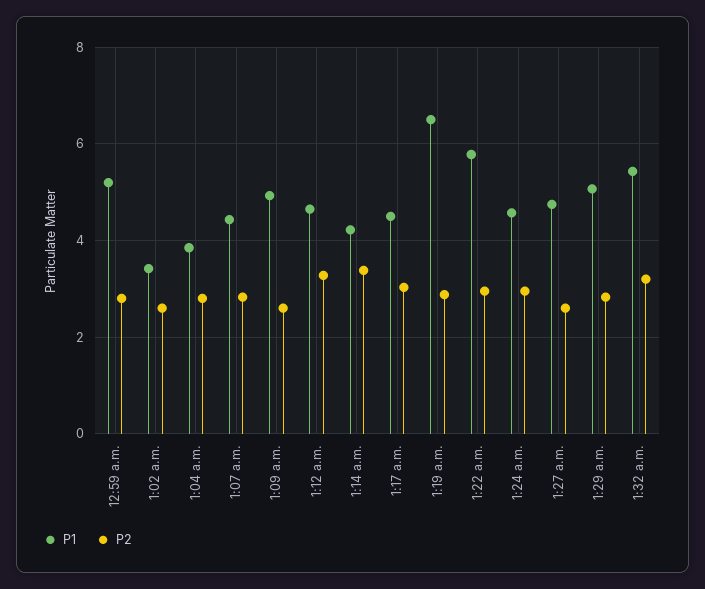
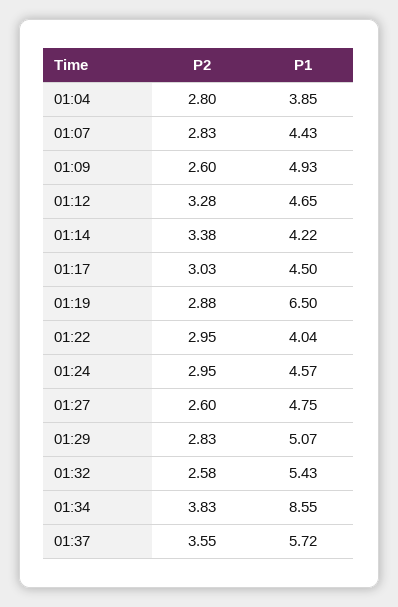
P1, 12:59 a.m.: 5.2 -> none
P2, 12:59 a.m.: 2.8 -> none
P1, 1:02 a.m.: 3.4 -> none
P2, 1:02 a.m.: 2.6 -> none
P1, 1:22 a.m.: 5.8 -> 4.04
P2, 1:32 a.m.: 3.2 -> 2.58
P2, 01:34: none -> 3.83
P1, 01:34: none -> 8.55
P2, 01:37: none -> 3.55
P1, 01:37: none -> 5.72

